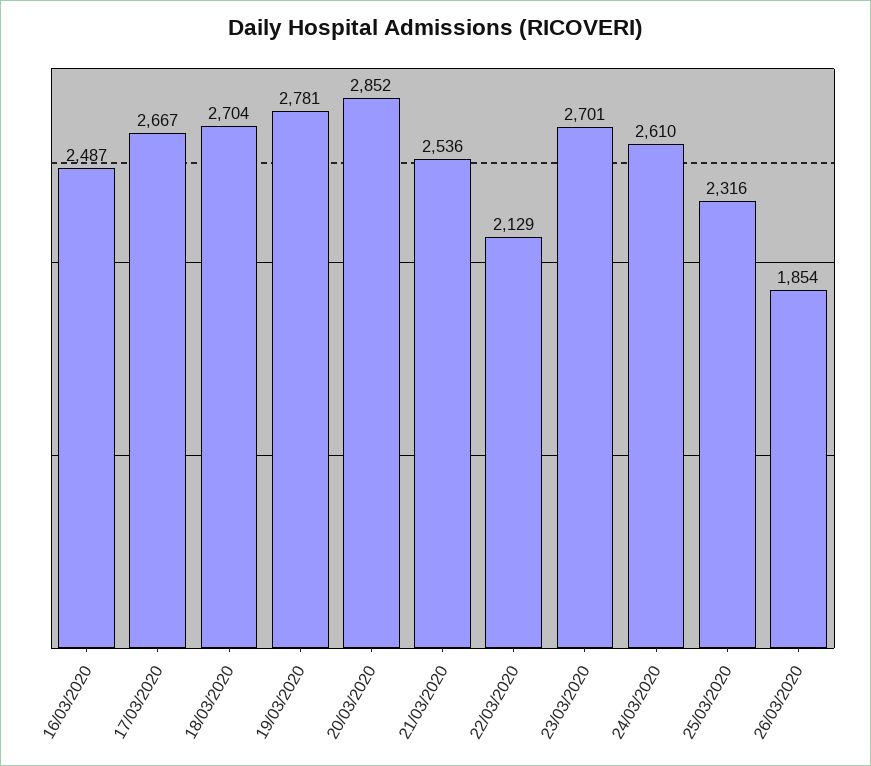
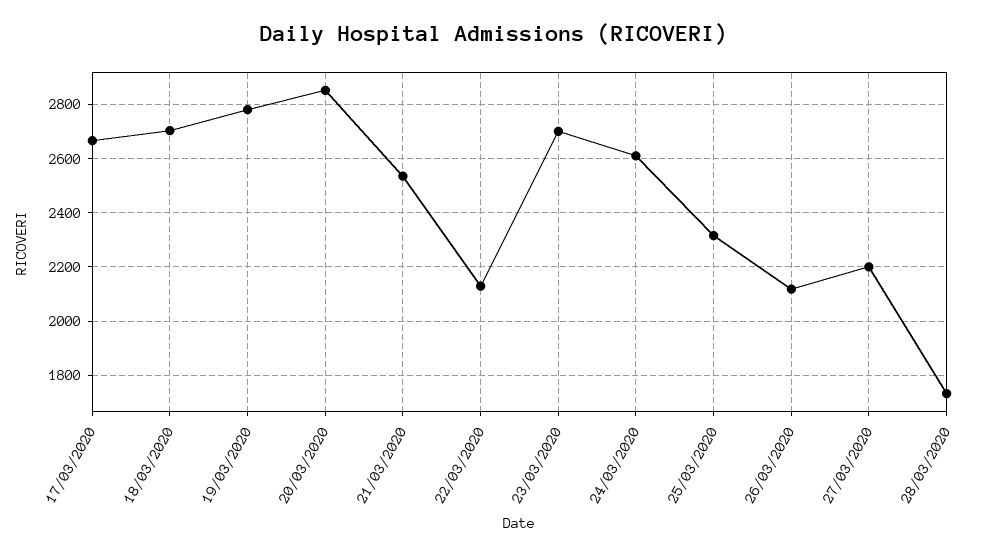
16/03/2020: 2487 -> none
26/03/2020: 1854 -> 2125
27/03/2020: none -> 2200
28/03/2020: none -> 1725

